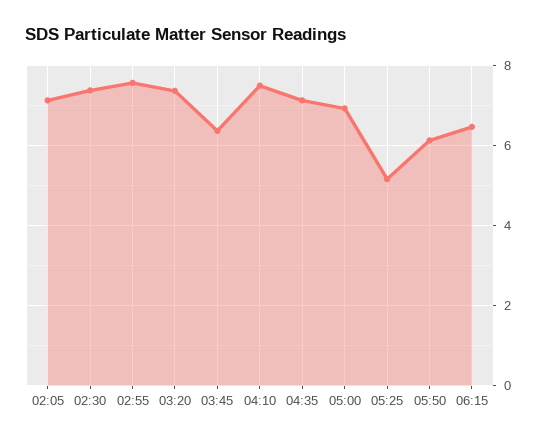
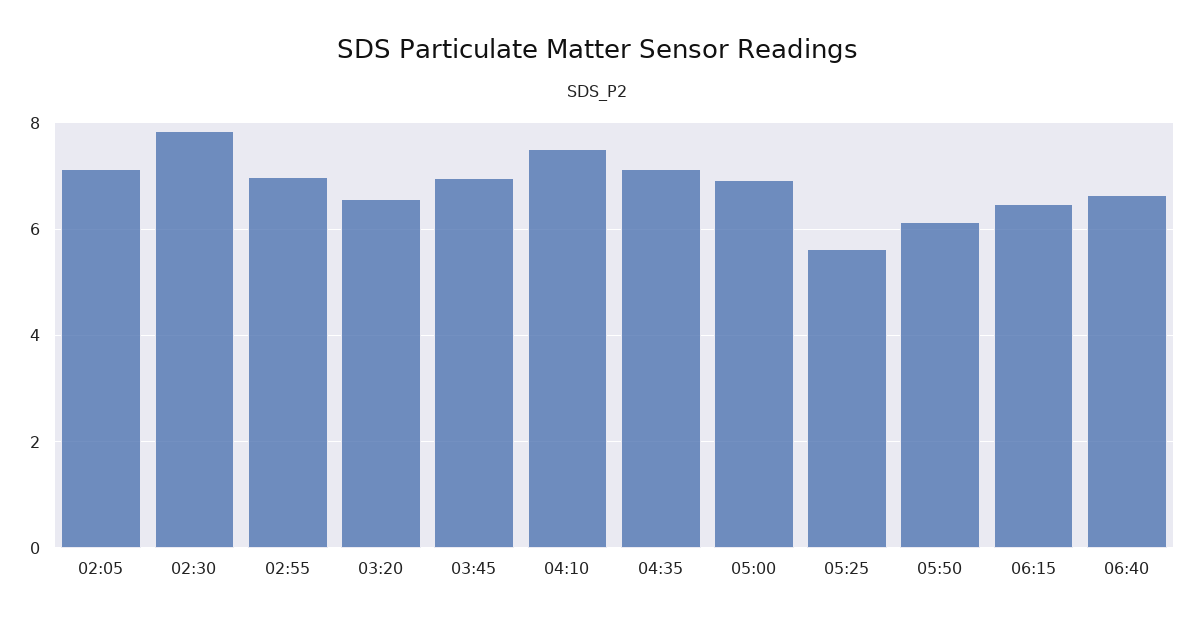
02:30: 7.4 -> 7.8
02:55: 7.6 -> 7
03:20: 7.4 -> 6.6
03:45: 6.4 -> 7
05:25: 5.2 -> 5.6
06:40: none -> 6.6

